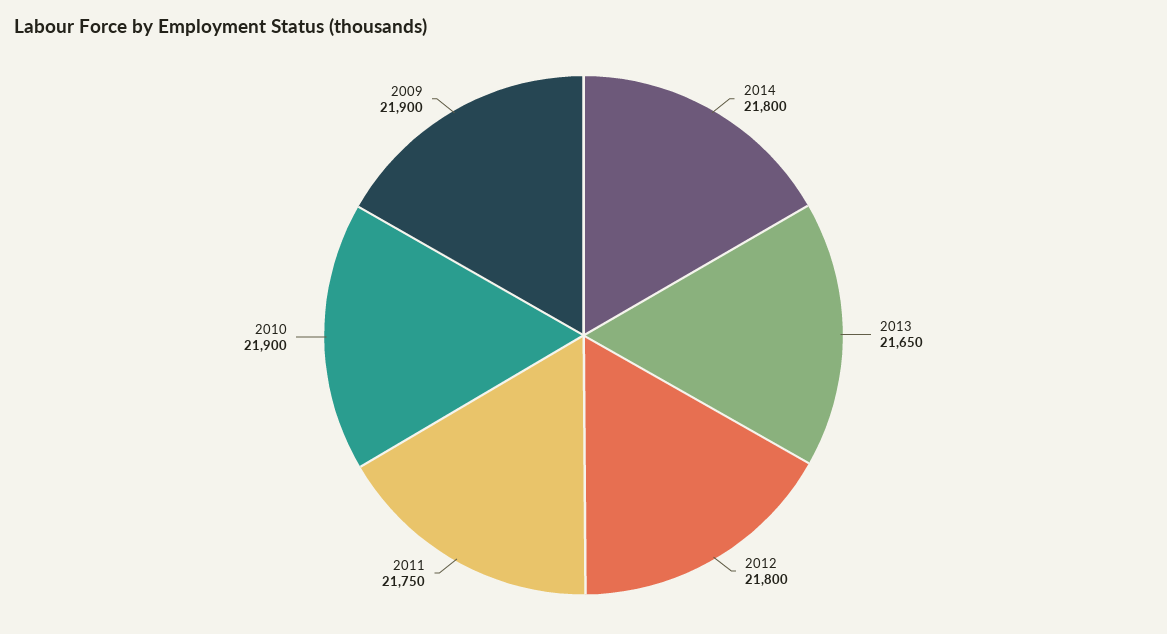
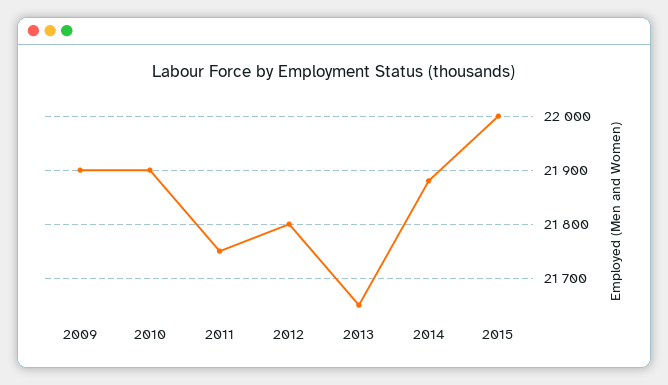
2014: 21800 -> 21880
2015: none -> 22000

